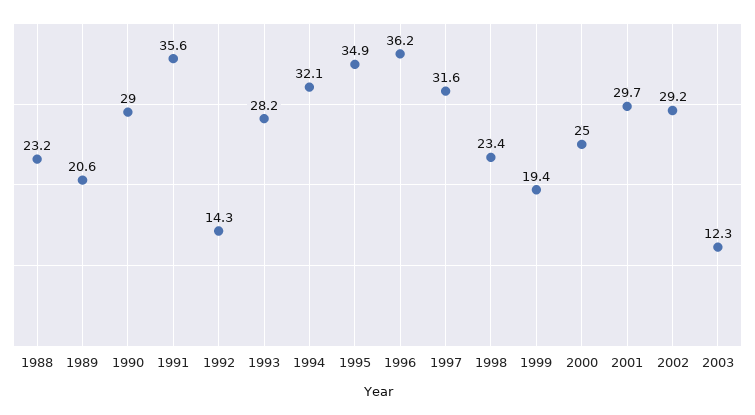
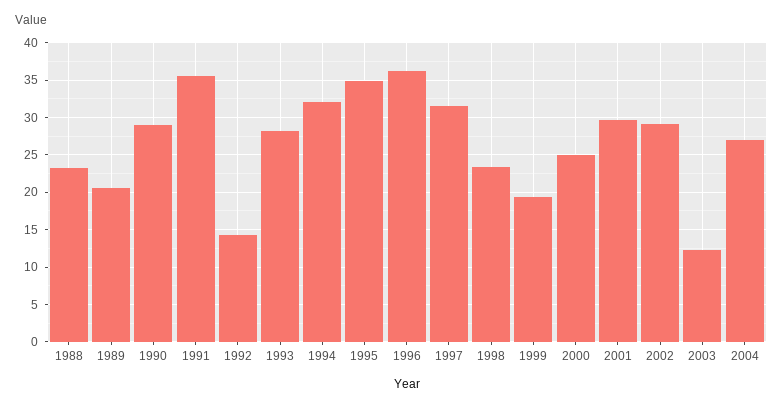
2004: none -> 27

